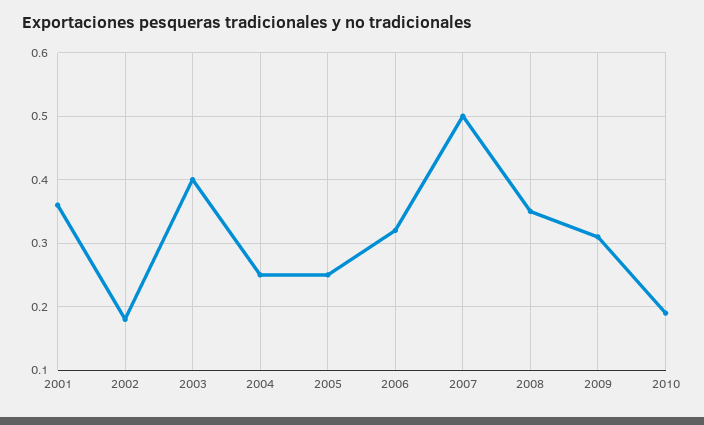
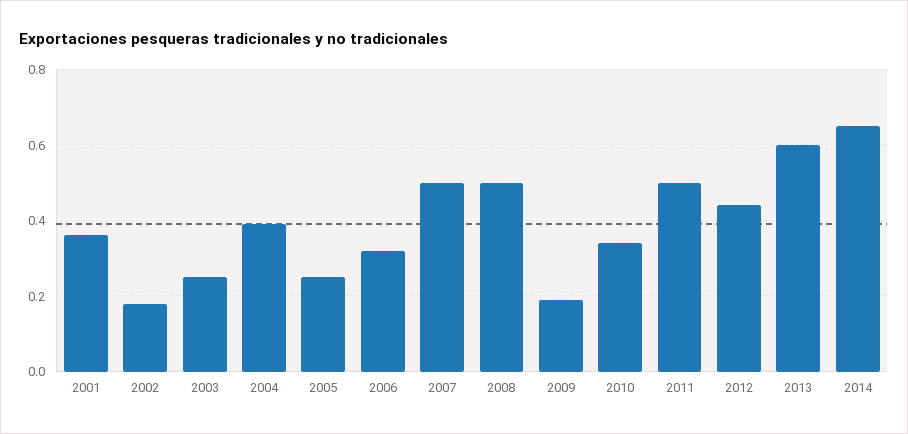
2003: 0.4 -> 0.25
2004: 0.25 -> 0.4
2008: 0.35 -> 0.5
2009: 0.31 -> 0.2
2010: 0.19 -> 0.35
2011: none -> 0.5
2012: none -> 0.45
2013: none -> 0.6
2014: none -> 0.65

